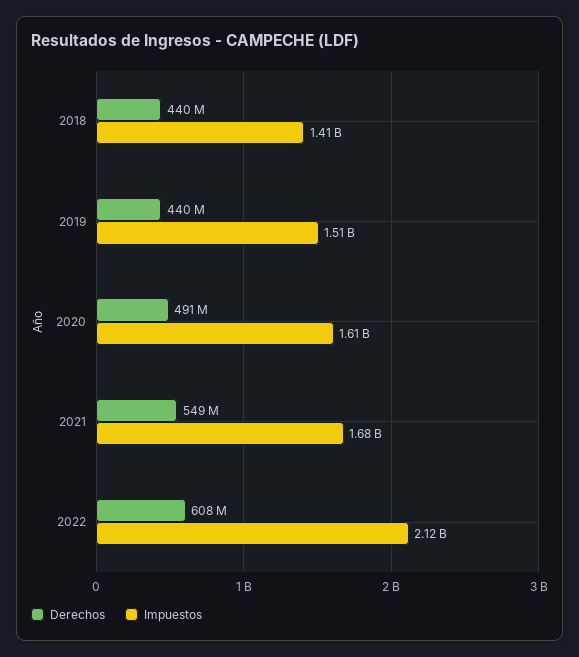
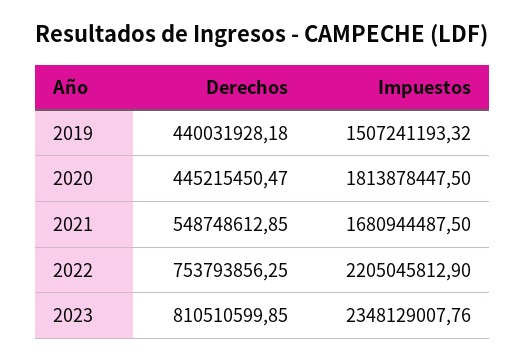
Derechos, 2018: 440000000 -> none
Impuestos, 2018: 1410000000 -> none
Derechos, 2020: 491000000 -> 445215450.47
Impuestos, 2020: 1610000000 -> 1813878447.5
Derechos, 2022: 608000000 -> 753793856.25
Impuestos, 2022: 2120000000 -> 2205045812.9
Derechos, 2023: none -> 810510599.85
Impuestos, 2023: none -> 2348129007.76

